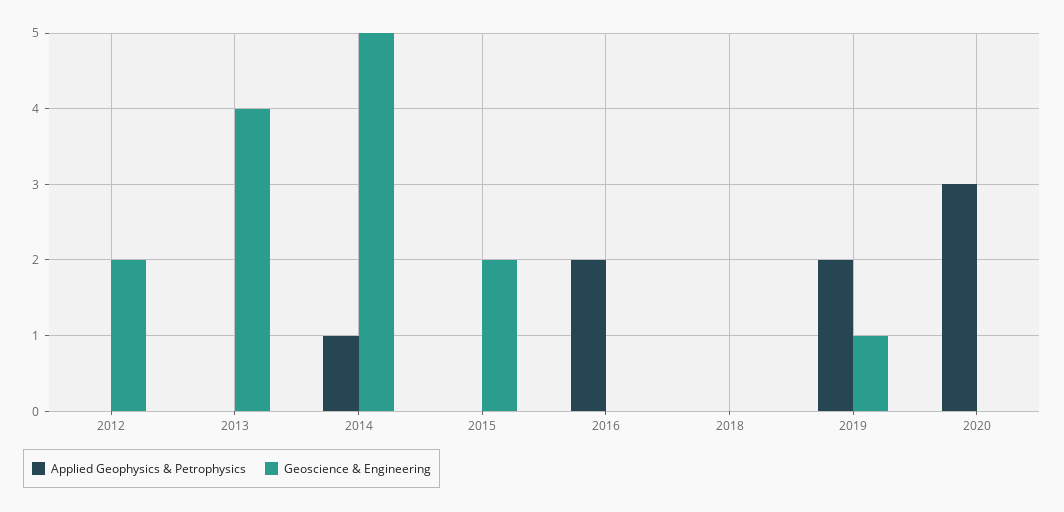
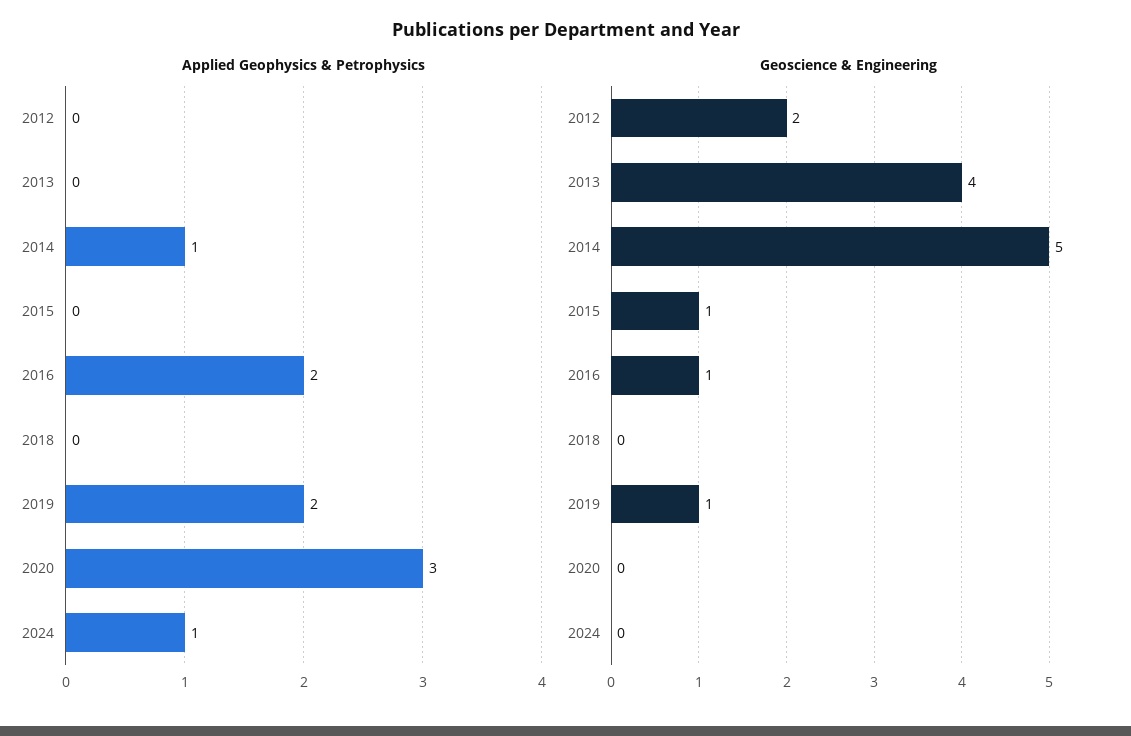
Geoscience & Engineering, 2015: 2 -> 1
Geoscience & Engineering, 2016: 0 -> 1
Applied Geophysics & Petrophysics, 2024: none -> 1
Geoscience & Engineering, 2024: none -> 0

